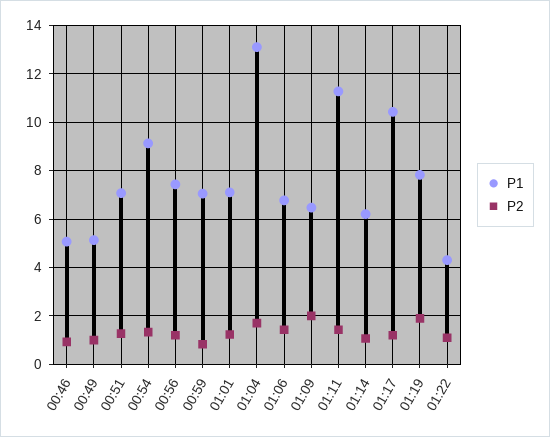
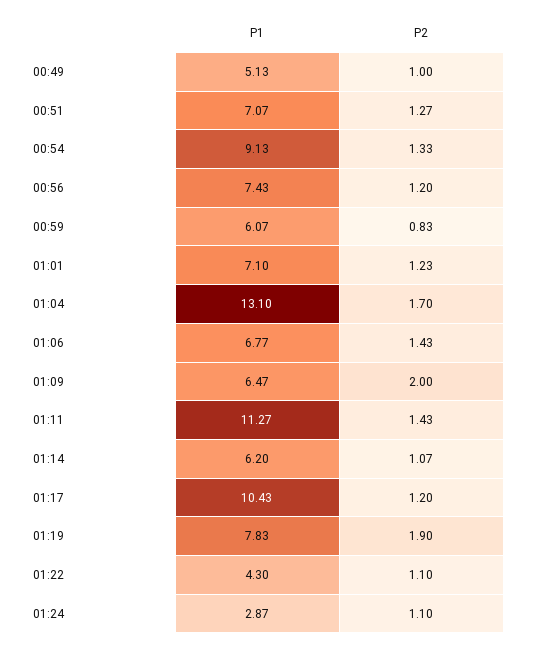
P1, 00:46: 5 -> none
P2, 00:46: 1 -> none
P1, 00:59: 7 -> 6.07
P1, 01:24: none -> 2.87
P2, 01:24: none -> 1.1

